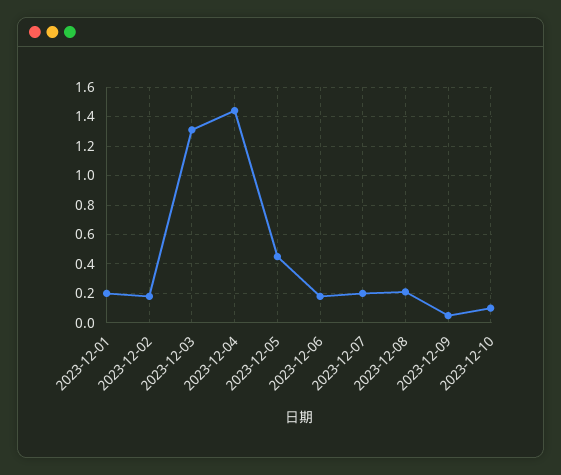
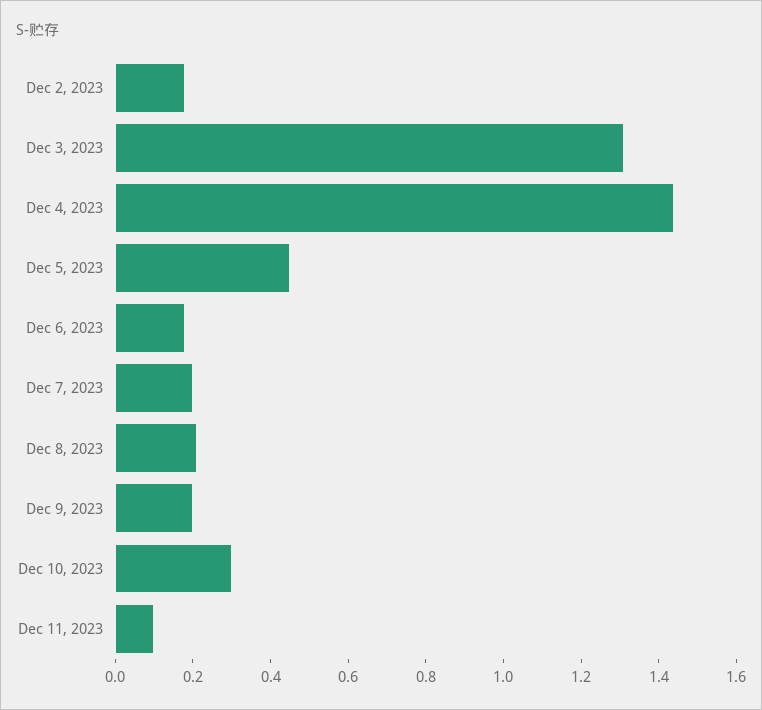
2023-12-01: 0.2 -> none
2023-12-09: 0.05 -> 0.2
2023-12-10: 0.1 -> 0.3
Dec 11, 2023: none -> 0.1

